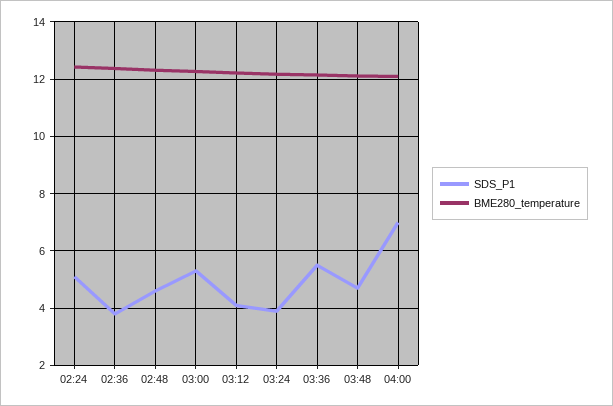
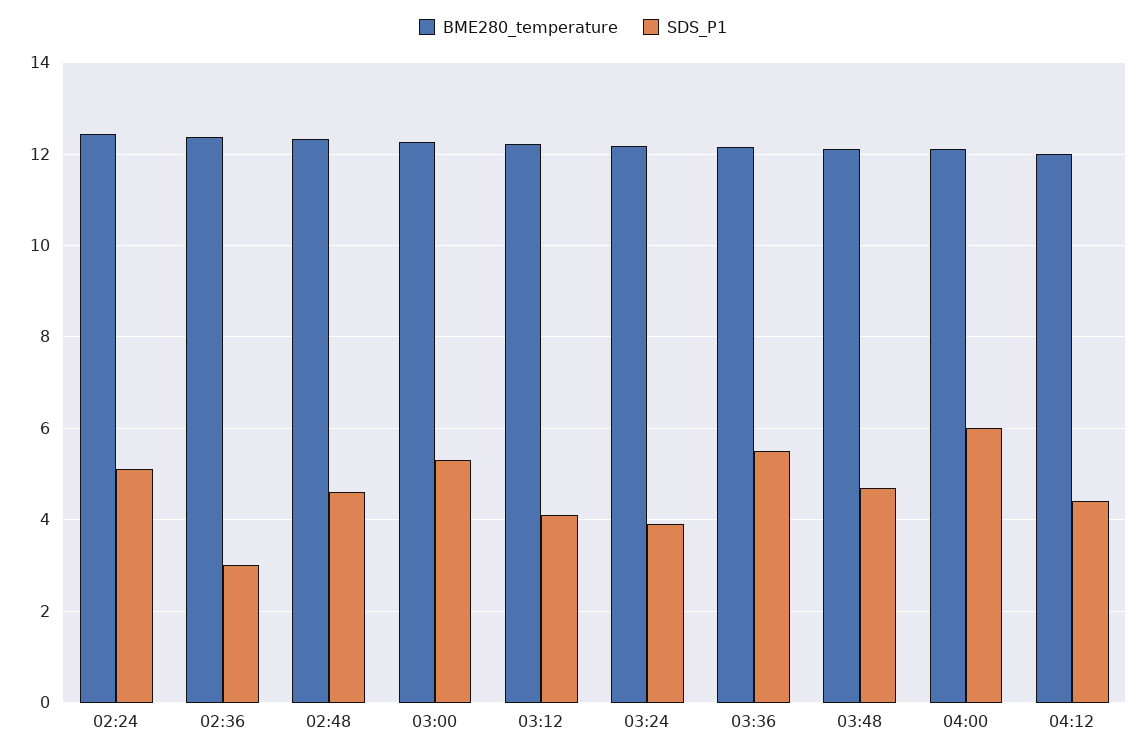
SDS_P1, 02:36: 3.75 -> 3
SDS_P1, 04:00: 7 -> 6
BME280_temperature, 04:12: none -> 12
SDS_P1, 04:12: none -> 4.4

